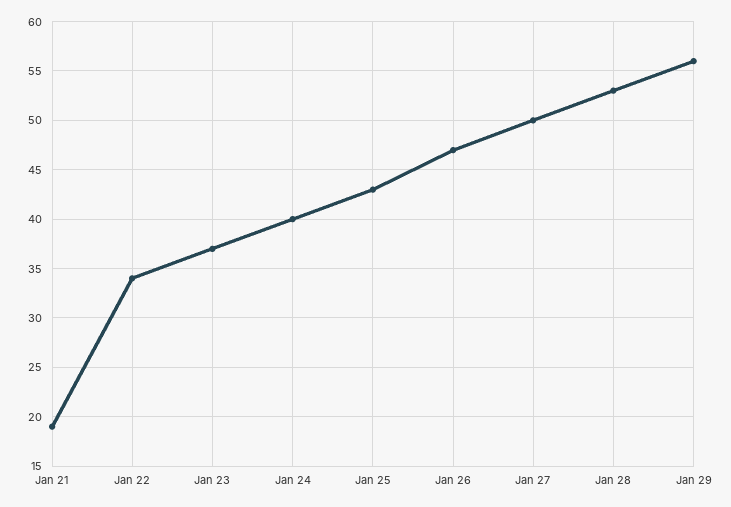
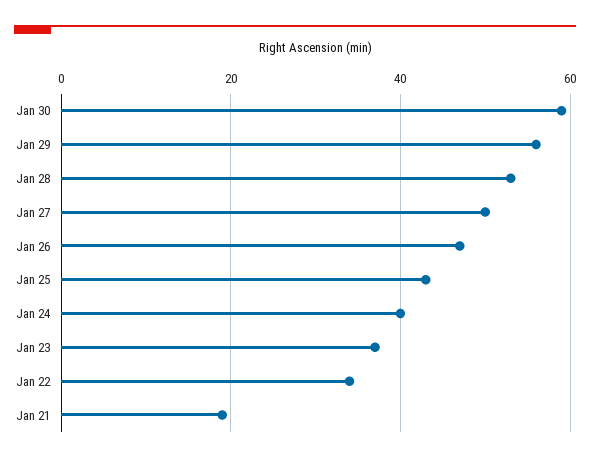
Jan 30: none -> 60

